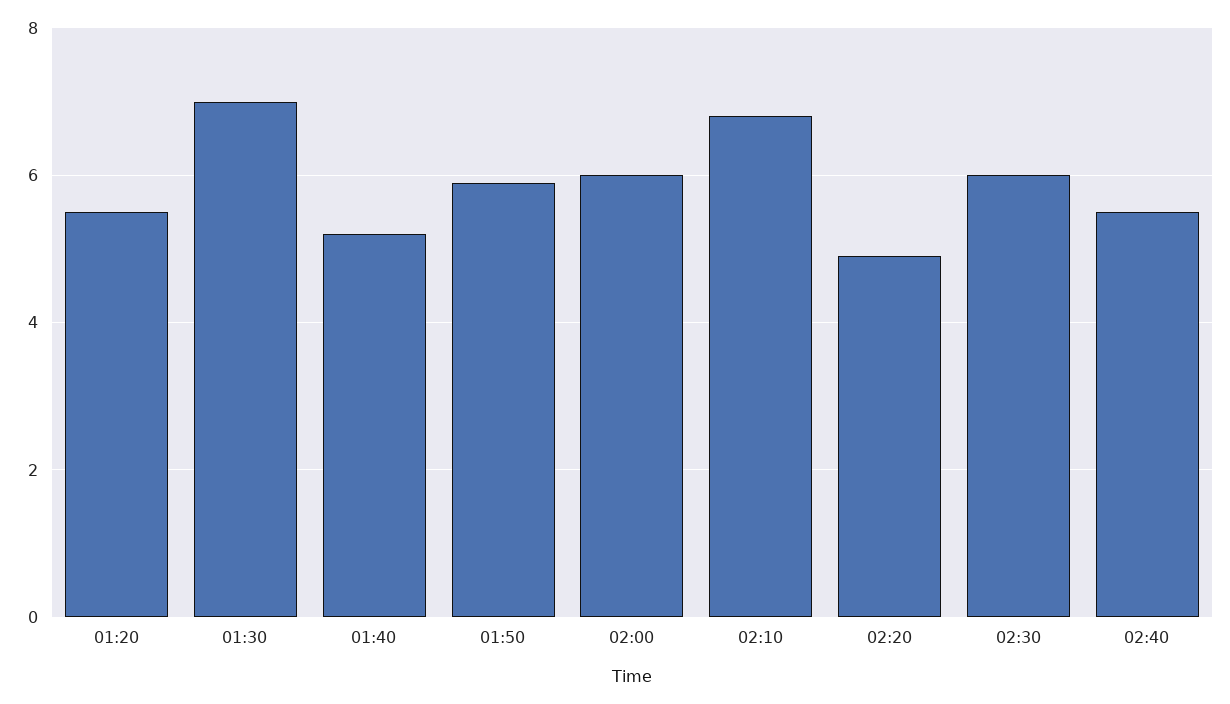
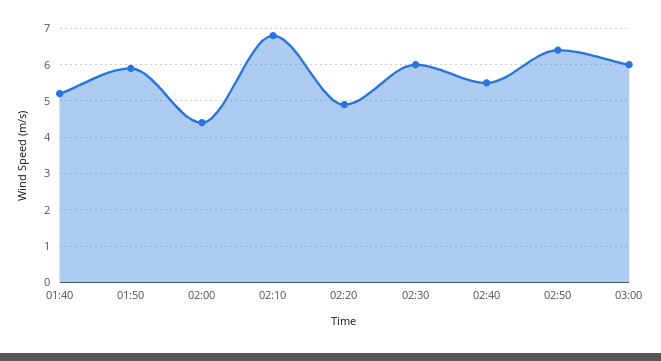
01:20: 5.5 -> none
01:30: 7 -> none
02:00: 6 -> 4.5
02:50: none -> 6.5
03:00: none -> 6

